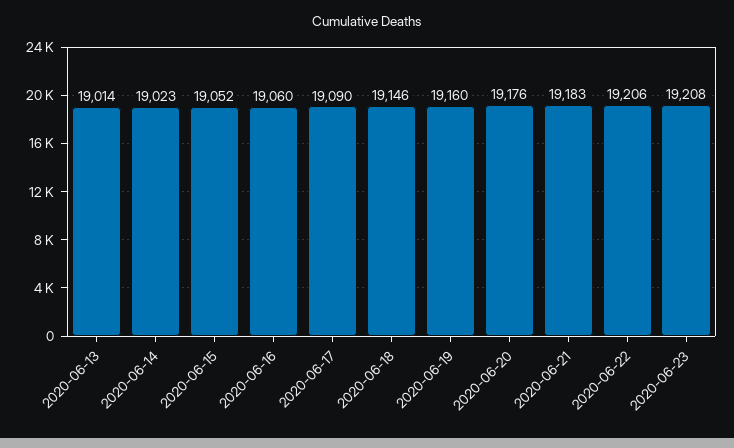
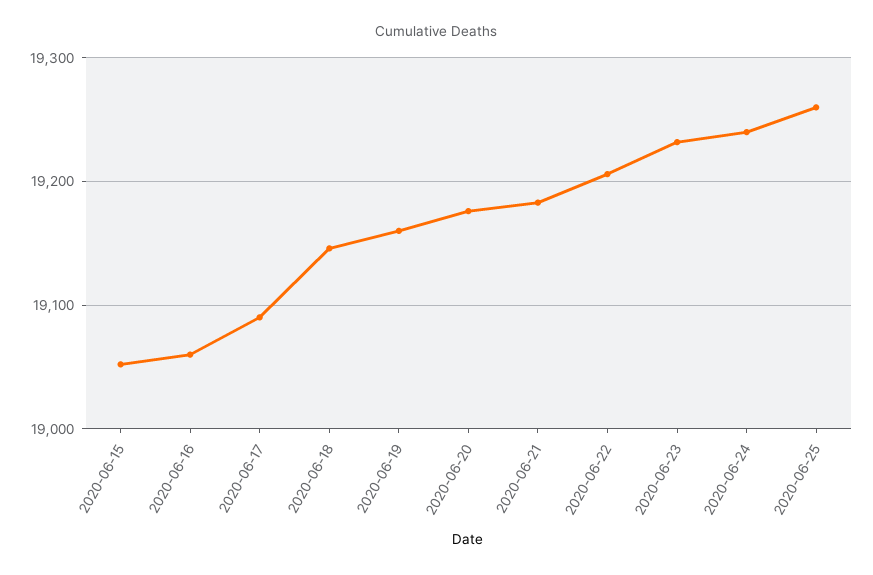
2020-06-13: 19014 -> none
2020-06-14: 19023 -> none
2020-06-23: 19208 -> 19230
2020-06-24: none -> 19240
2020-06-25: none -> 19260

